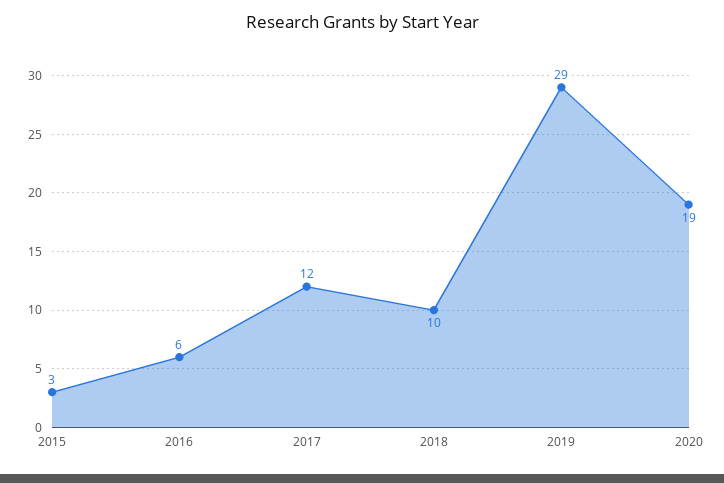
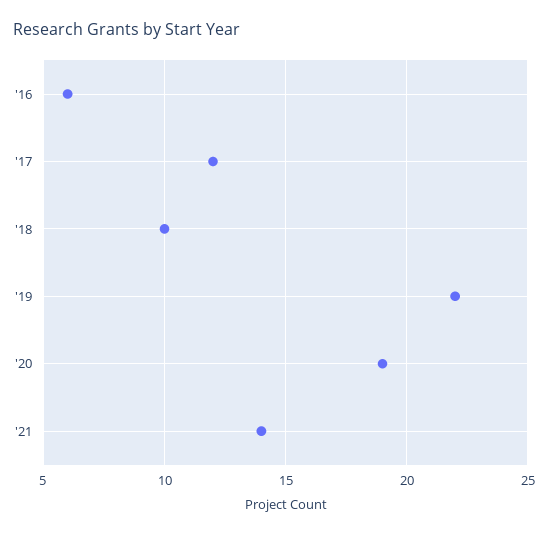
2015: 3 -> none
2019: 29 -> 22
'21: none -> 14

